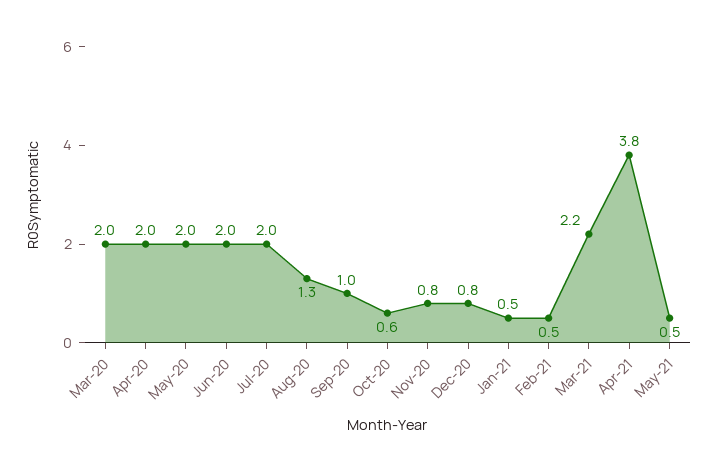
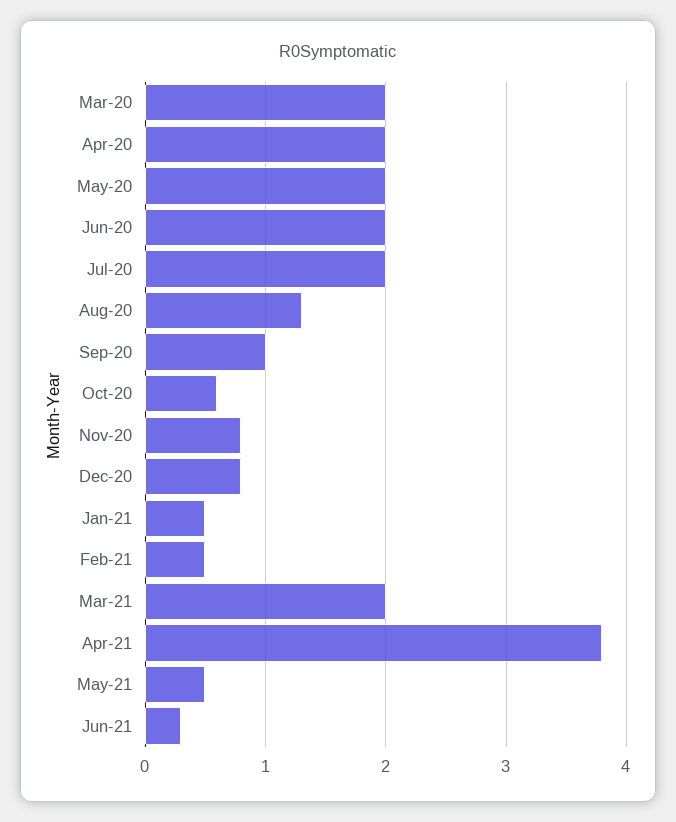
Mar-21: 2.2 -> 2
Jun-21: none -> 0.3

